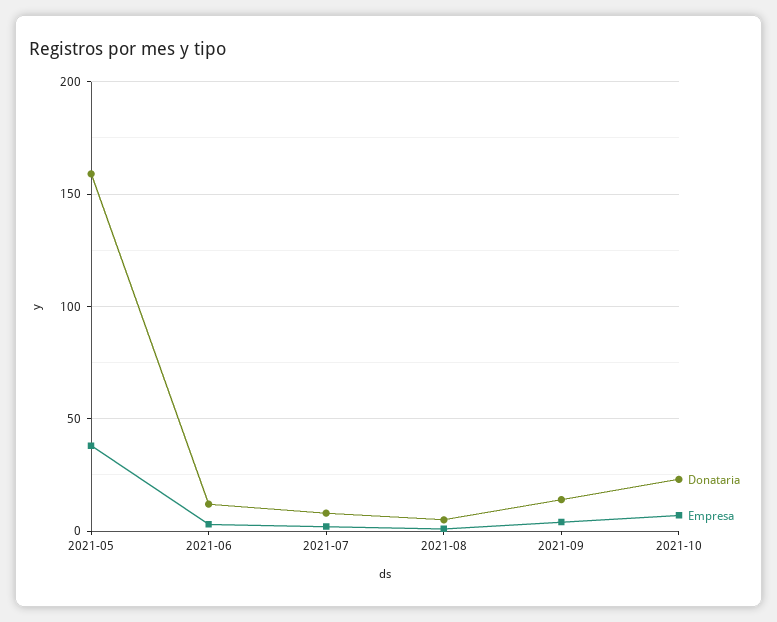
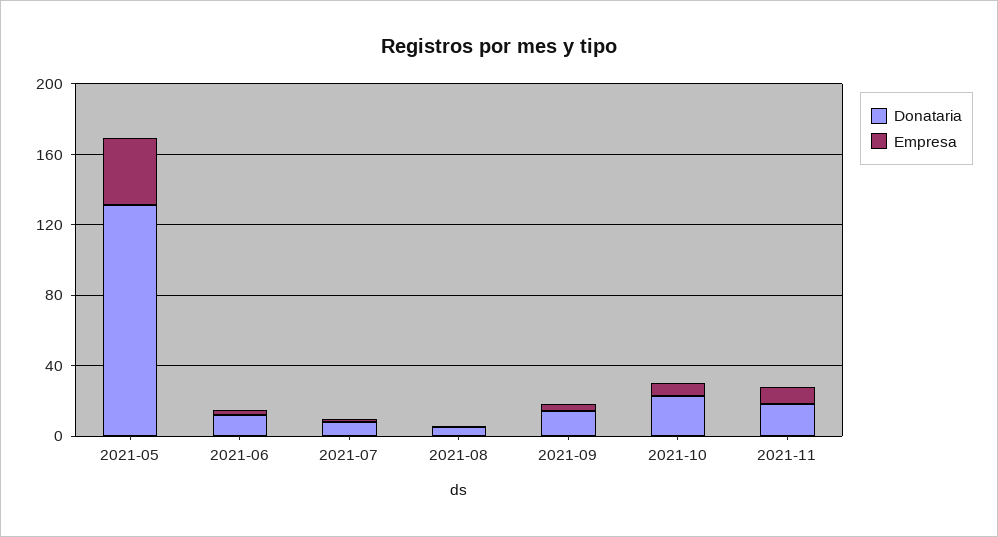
Donataria, 2021-05: 160 -> 130
Donataria, 2021-11: none -> 20
Empresa, 2021-11: none -> 10

